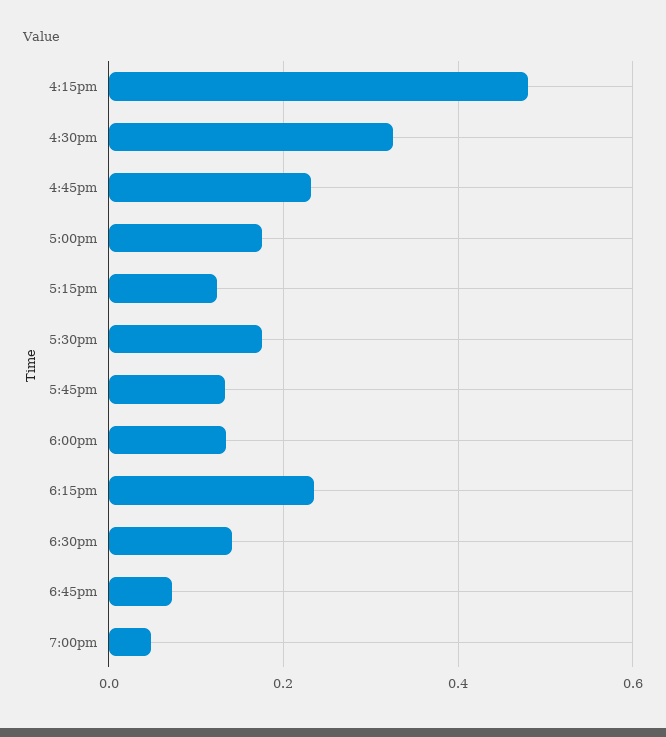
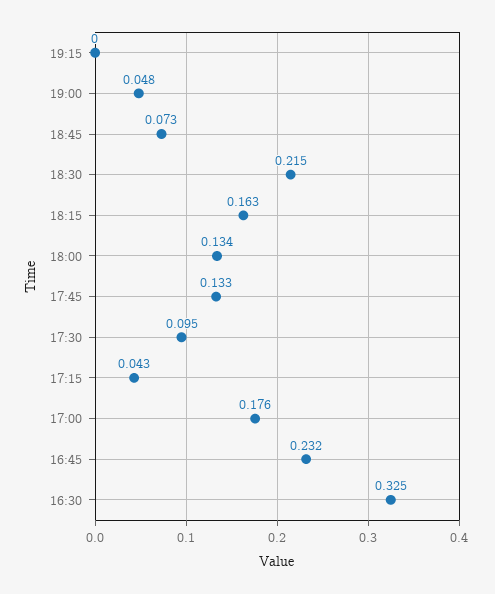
4:15pm: 0.48 -> none
5:15pm: 0.12 -> 0.043
5:30pm: 0.18 -> 0.095
6:15pm: 0.24 -> 0.163
6:30pm: 0.14 -> 0.215
19:15: none -> 0

